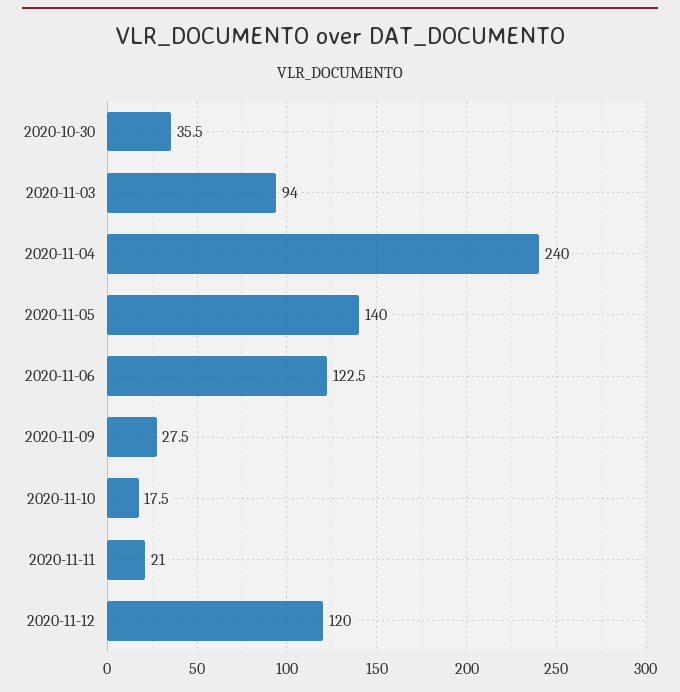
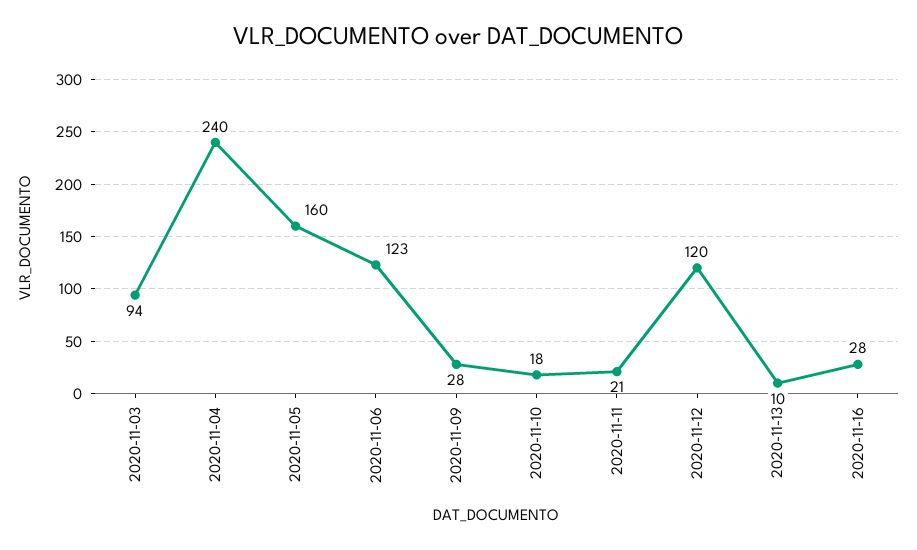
2020-10-30: 35.5 -> none
2020-11-05: 140 -> 160
2020-11-13: none -> 10
2020-11-16: none -> 28

